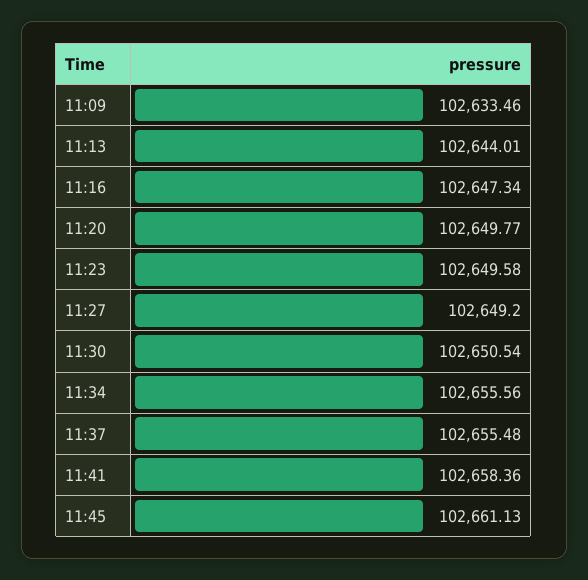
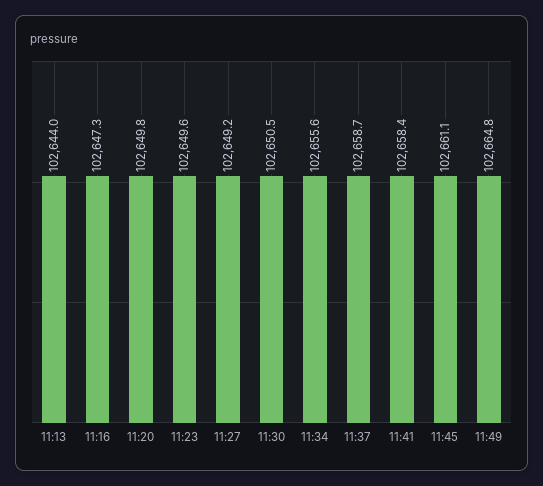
11:09: 102633.46 -> none
11:37: 102655.48 -> 102658.7
11:49: none -> 102664.8

